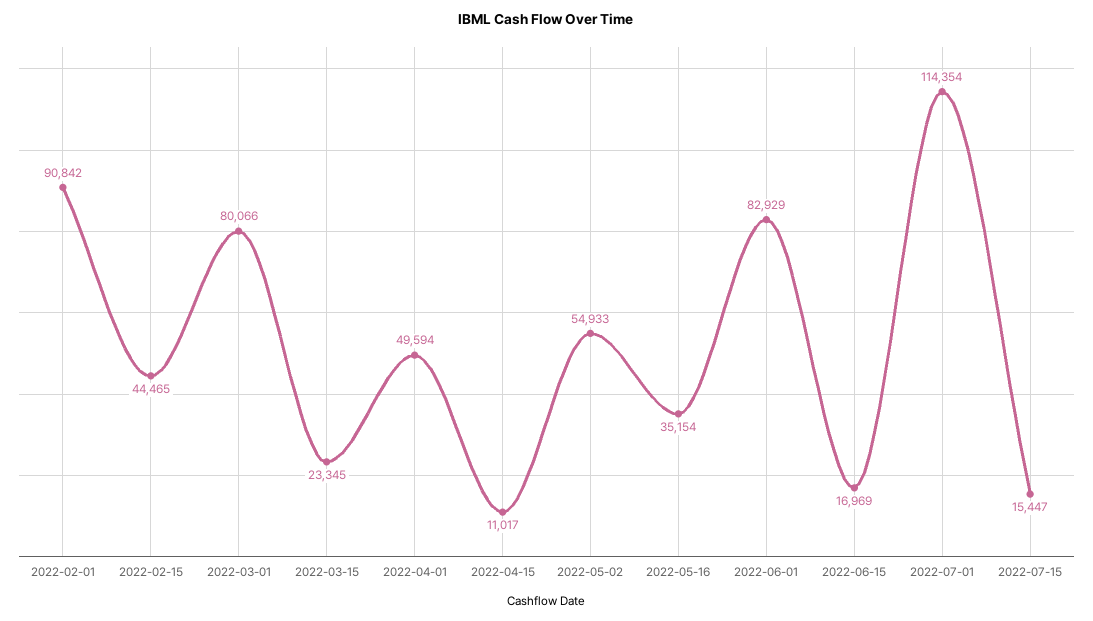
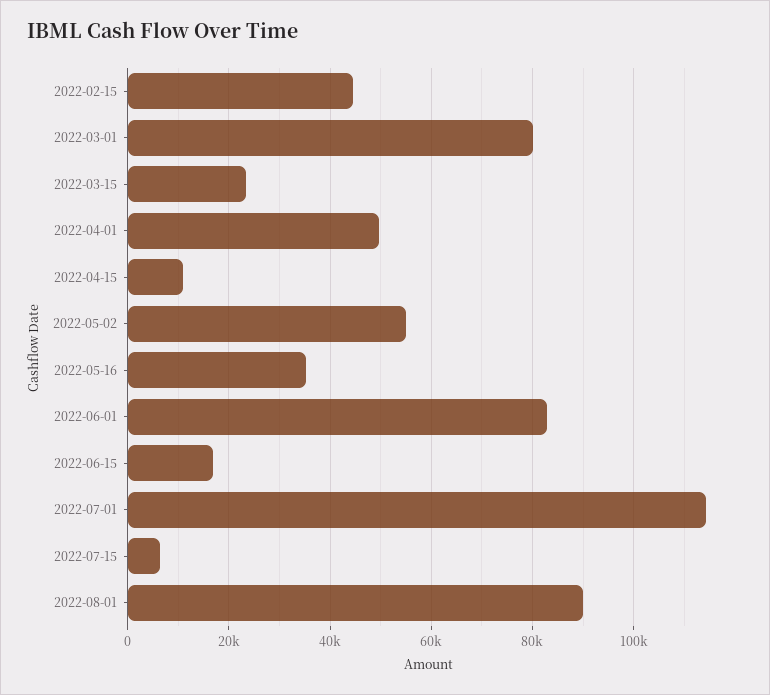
2022-02-01: 90842 -> none
2022-07-15: 15447 -> 6000
2022-08-01: none -> 90000

